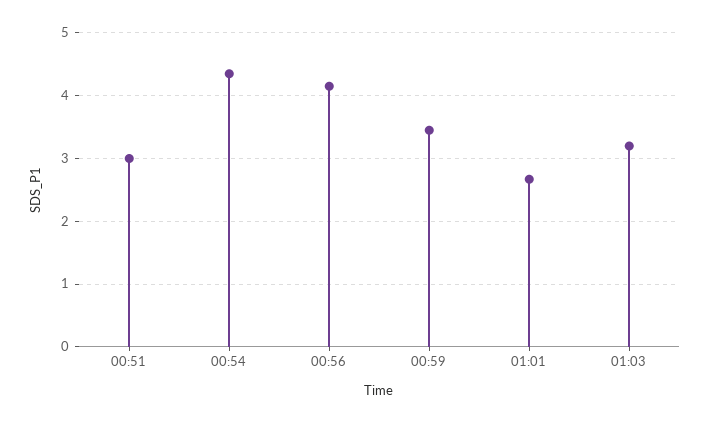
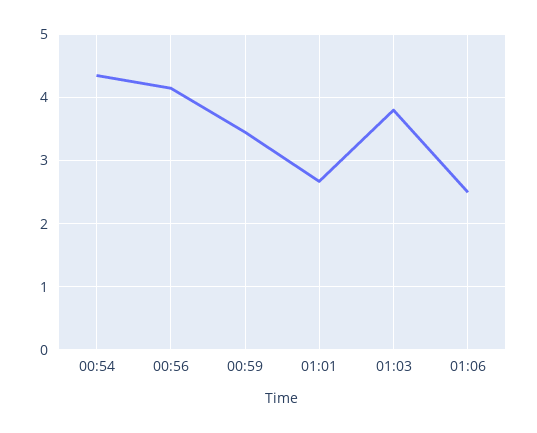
00:51: 3 -> none
01:03: 3.2 -> 3.8
01:06: none -> 2.5

